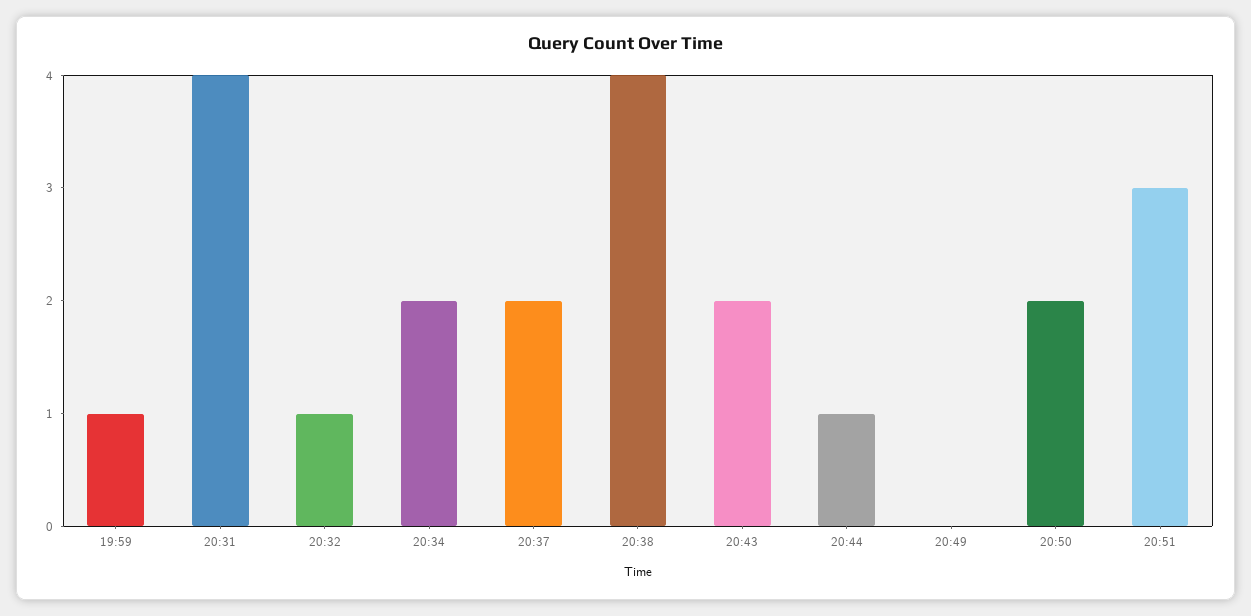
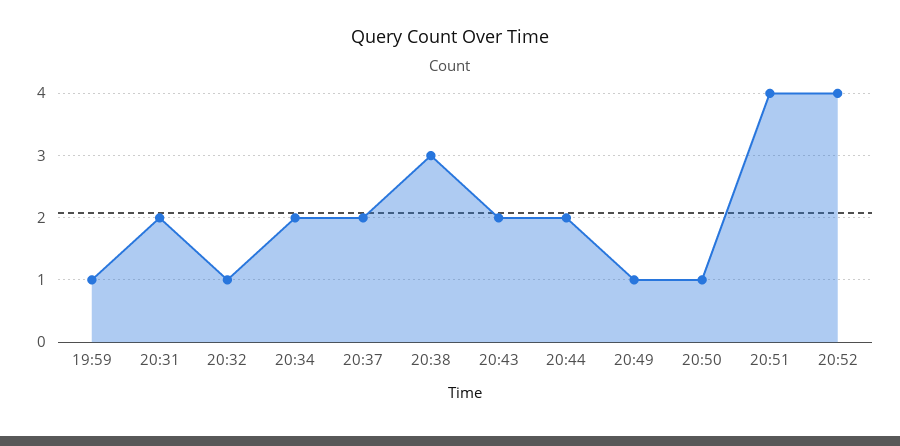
20:31: 4 -> 2
20:38: 4 -> 3
20:44: 1 -> 2
20:49: 0 -> 1
20:50: 2 -> 1
20:51: 3 -> 4
20:52: none -> 4

